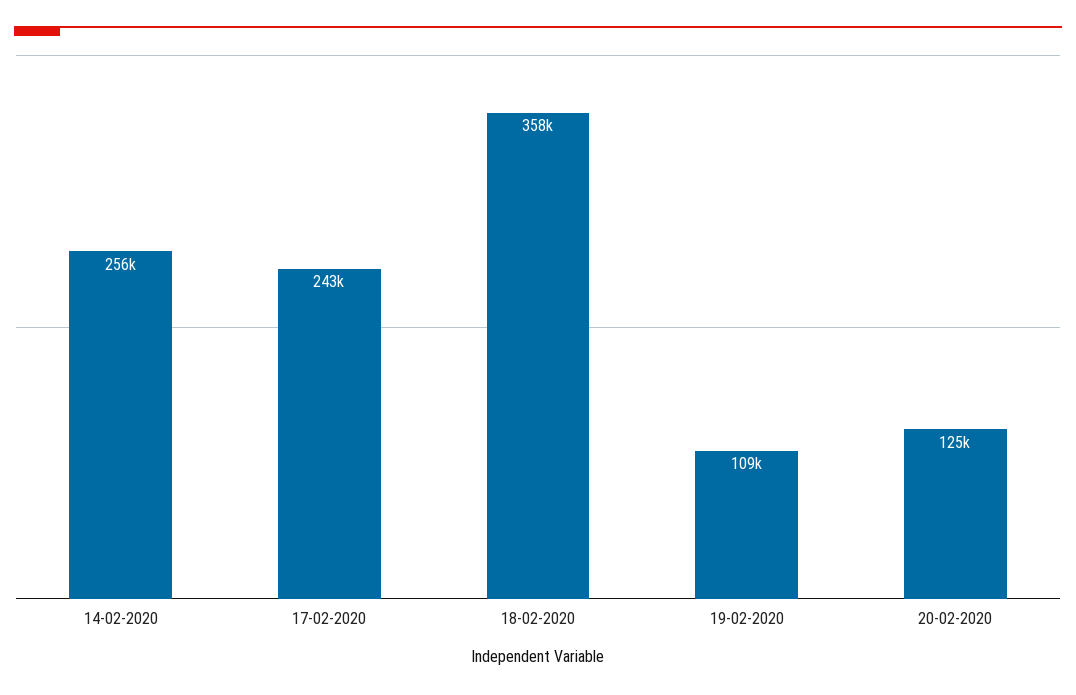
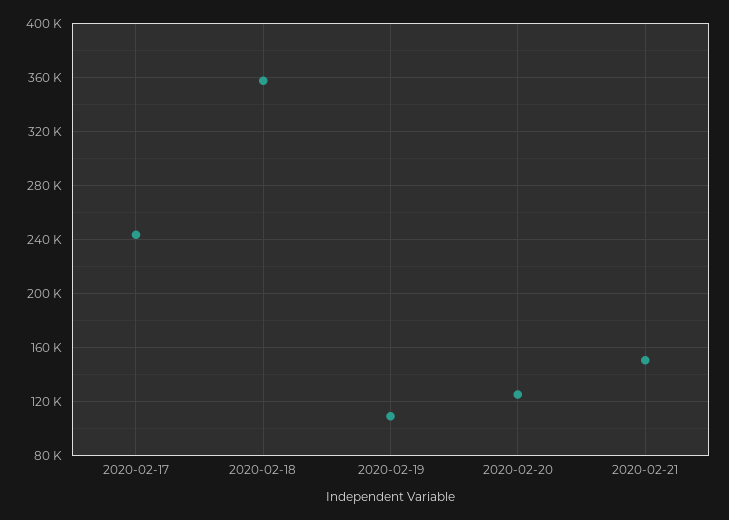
14-02-2020: 256000 -> none
2020-02-21: none -> 150000

